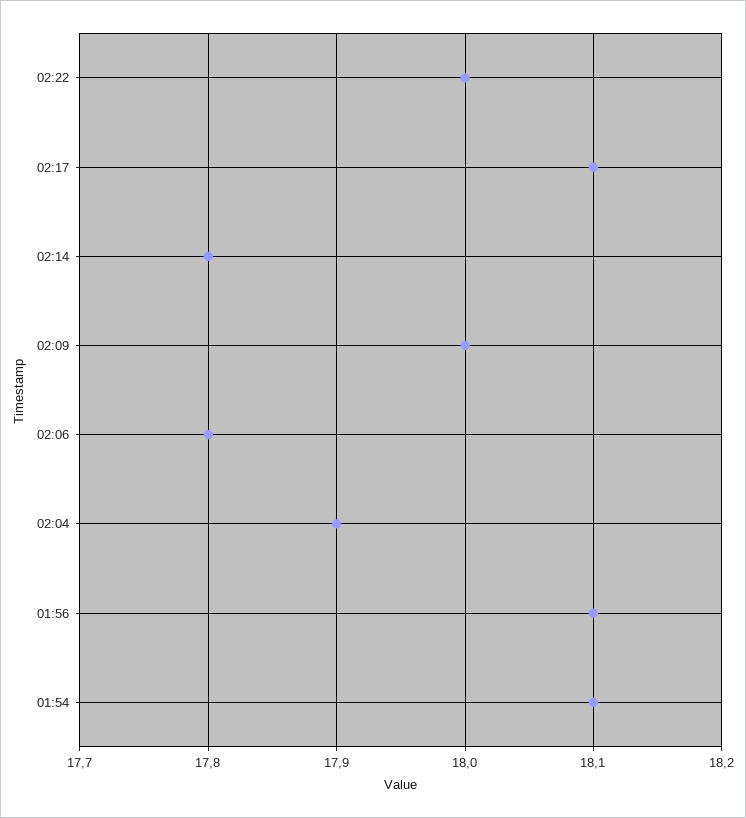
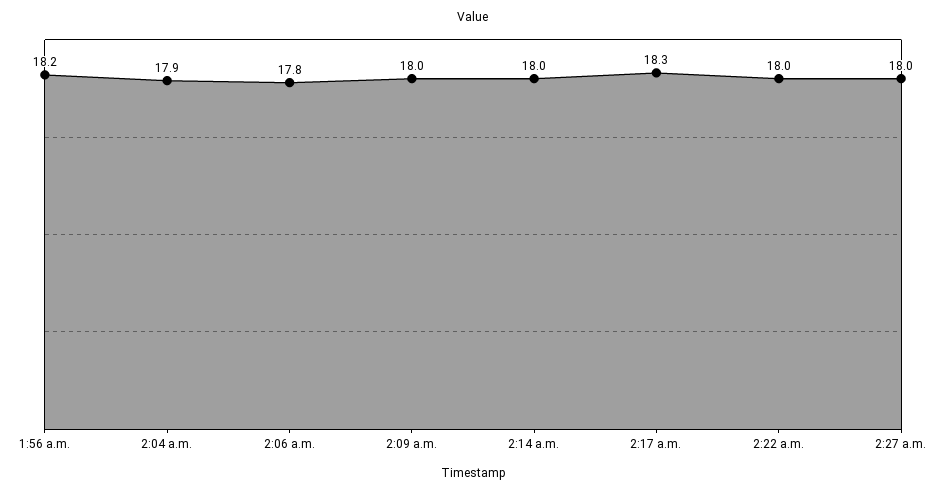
02:17: 18.1 -> 18.3
02:14: 17.8 -> 18
01:56: 18.1 -> 18.2
01:54: 18.1 -> none
2:27 a.m.: none -> 18

